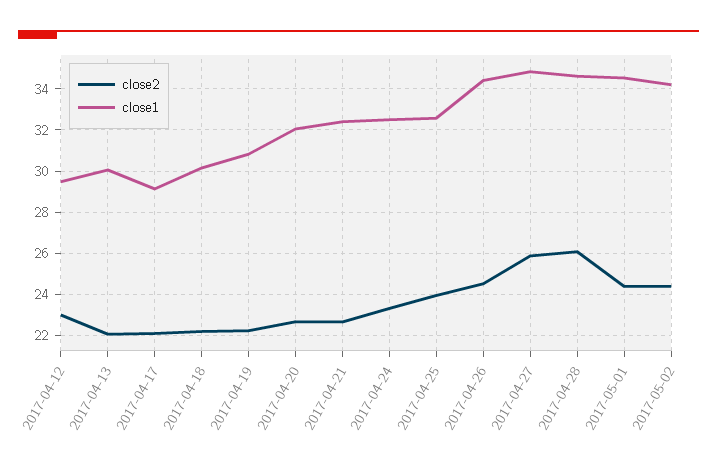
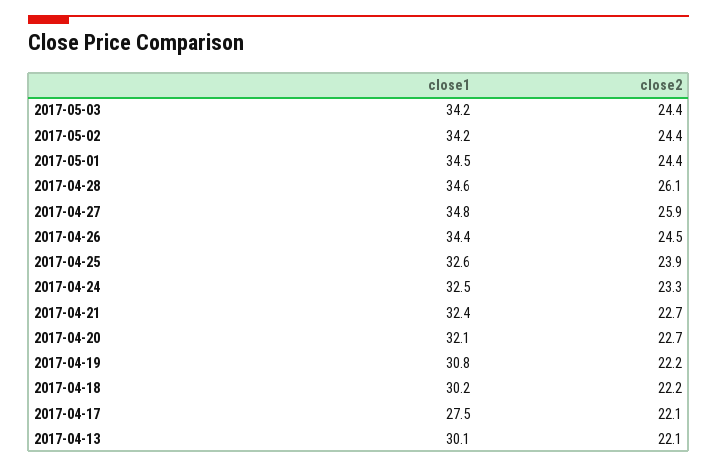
close2, 2017-04-12: 23 -> none
close1, 2017-04-12: 29.5 -> none
close1, 2017-04-17: 29 -> 27.5
close1, 2017-05-03: none -> 34.2
close2, 2017-05-03: none -> 24.4

